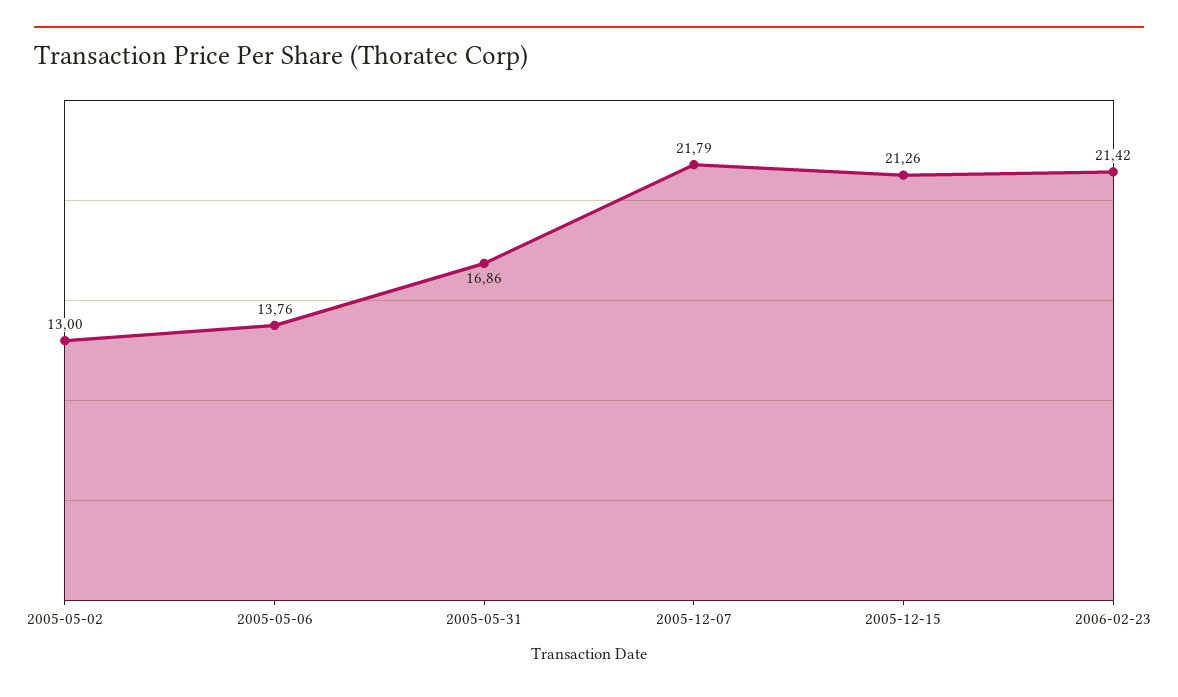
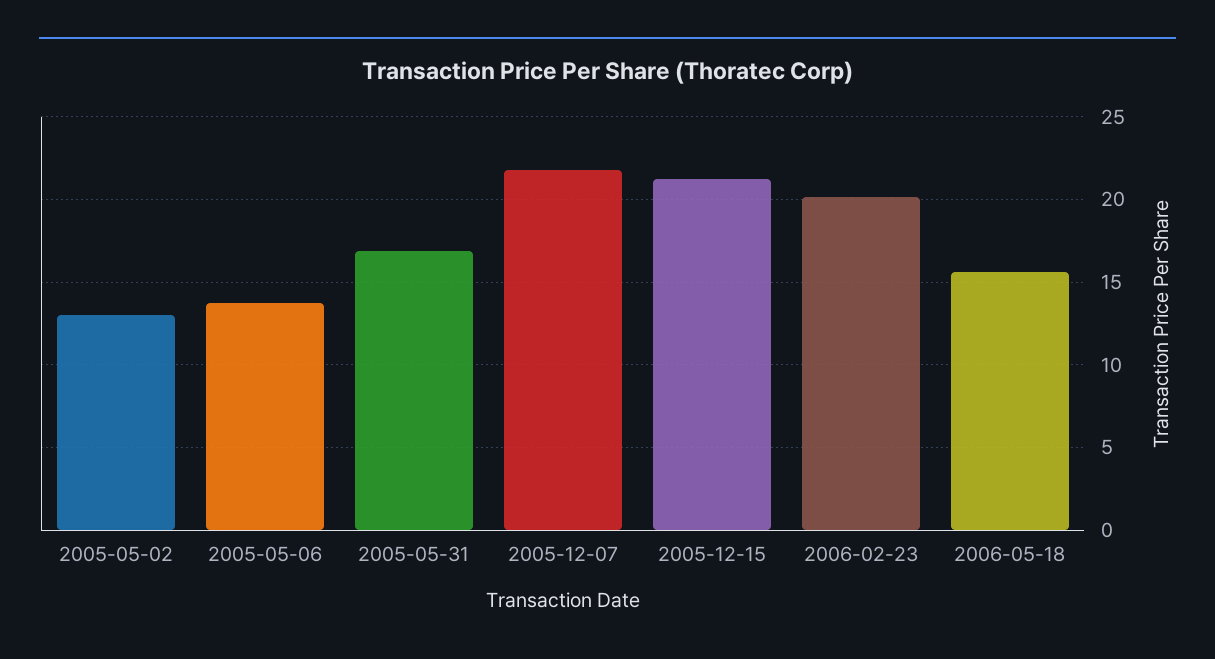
2006-02-23: 21.42 -> 20
2006-05-18: none -> 15.5

